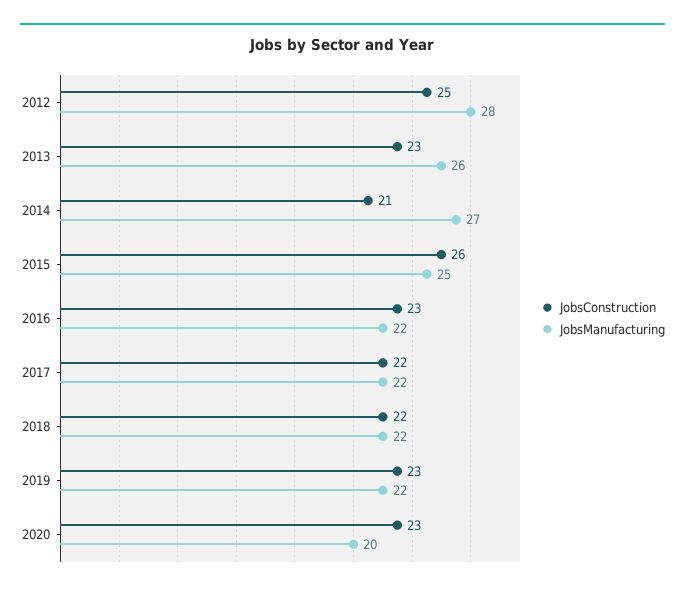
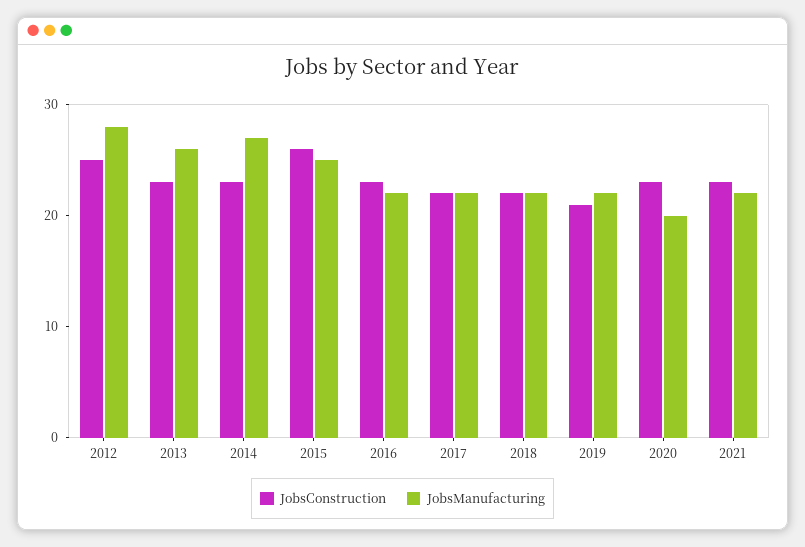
JobsConstruction, 2014: 21 -> 23
JobsConstruction, 2019: 23 -> 21
JobsConstruction, 2021: none -> 23
JobsManufacturing, 2021: none -> 22

